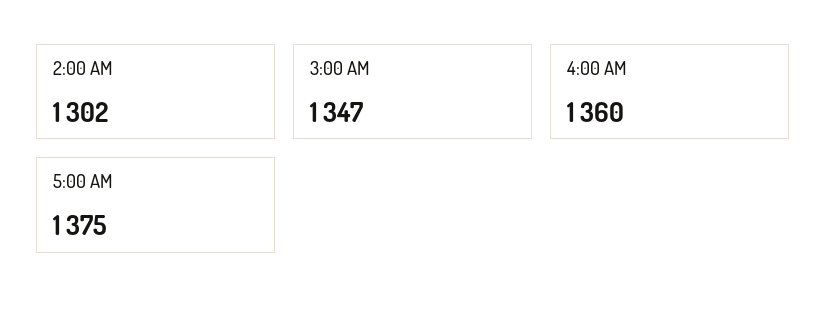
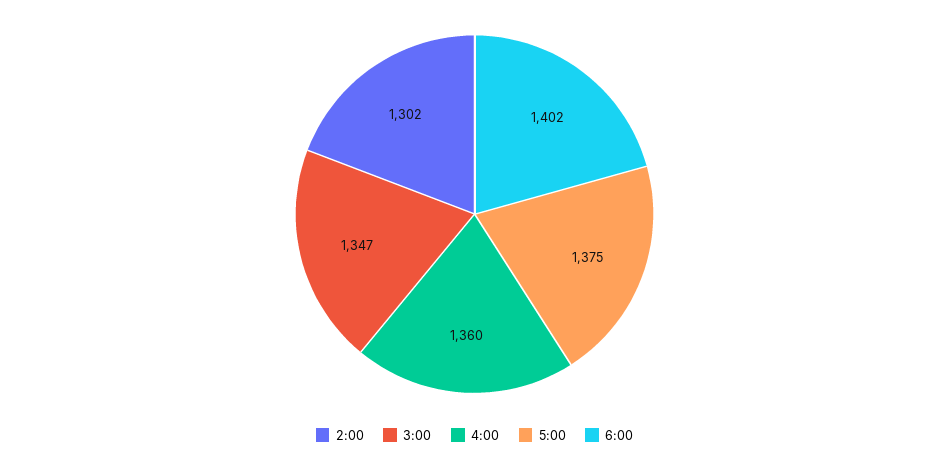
6:00: none -> 1402

